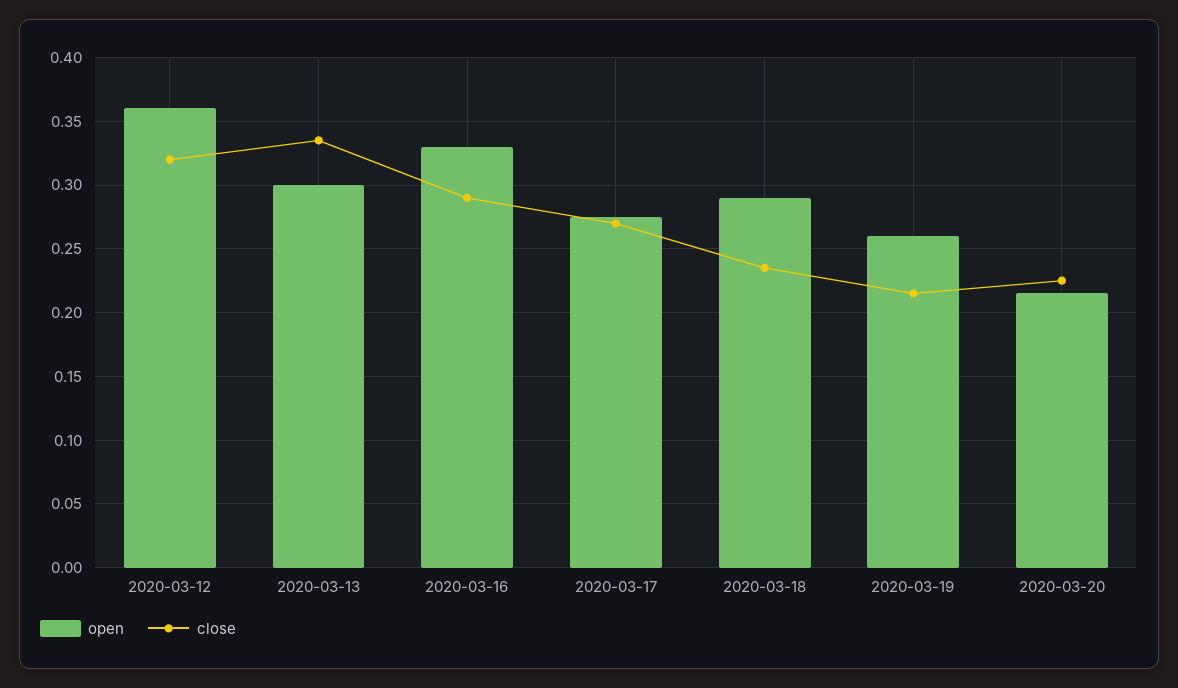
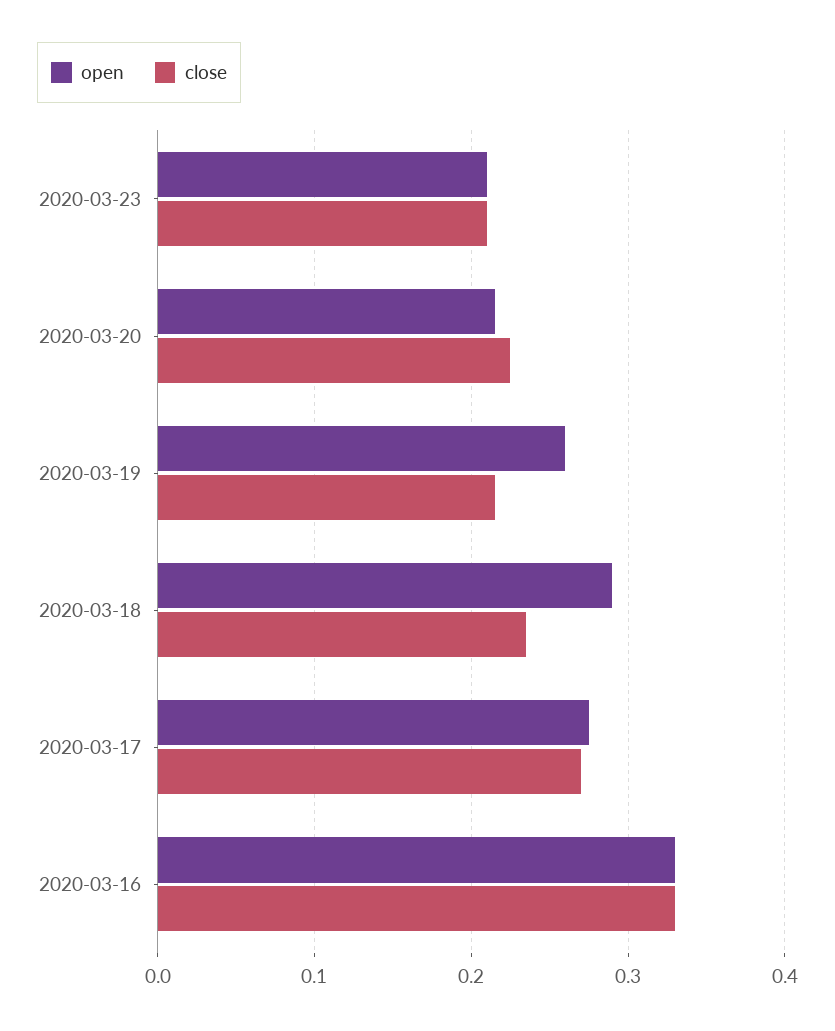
open, 2020-03-12: 0.36 -> none
close, 2020-03-12: 0.32 -> none
open, 2020-03-13: 0.3 -> none
close, 2020-03-13: 0.335 -> none
close, 2020-03-16: 0.29 -> 0.33
open, 2020-03-23: none -> 0.21
close, 2020-03-23: none -> 0.21

